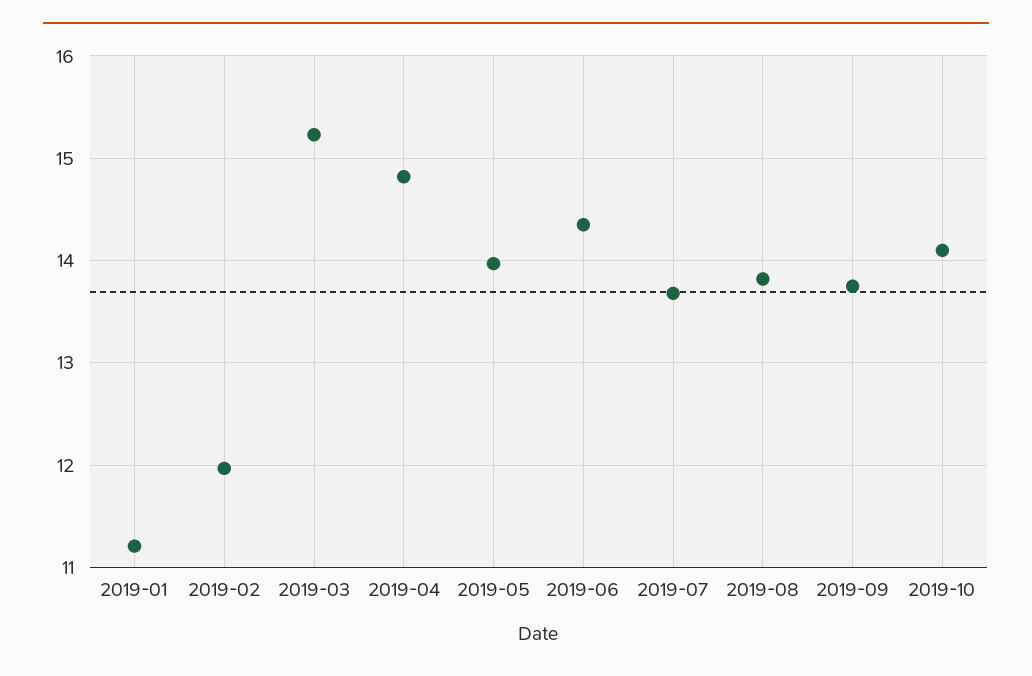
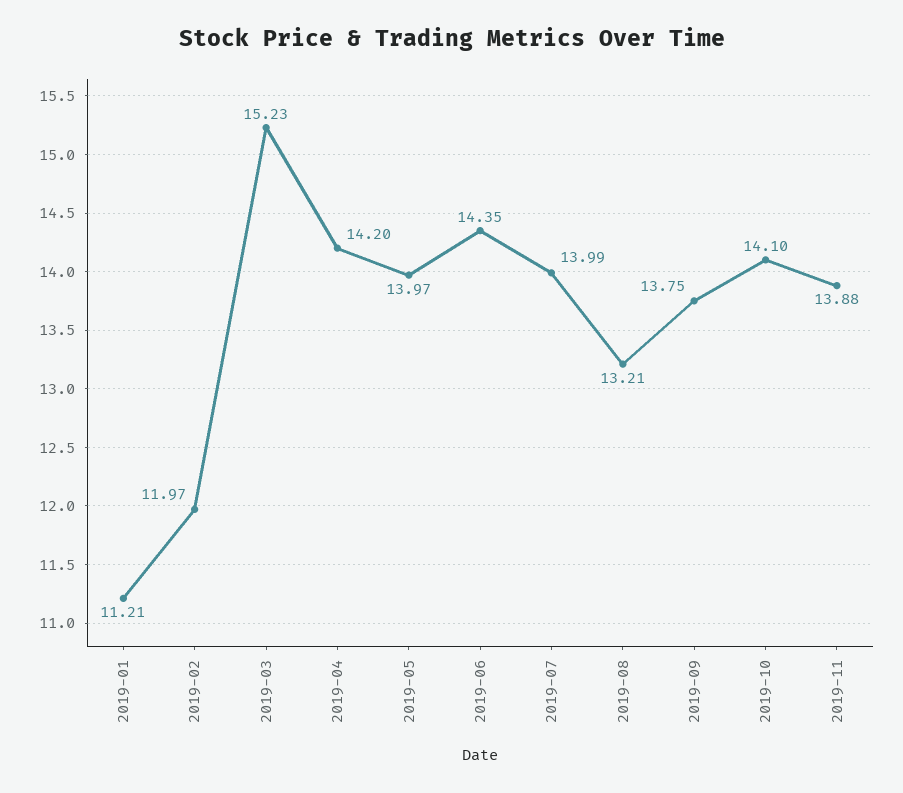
2019-04: 14.8 -> 14.2
2019-07: 13.7 -> 13.99
2019-08: 13.8 -> 13.21
2019-11: none -> 13.88

